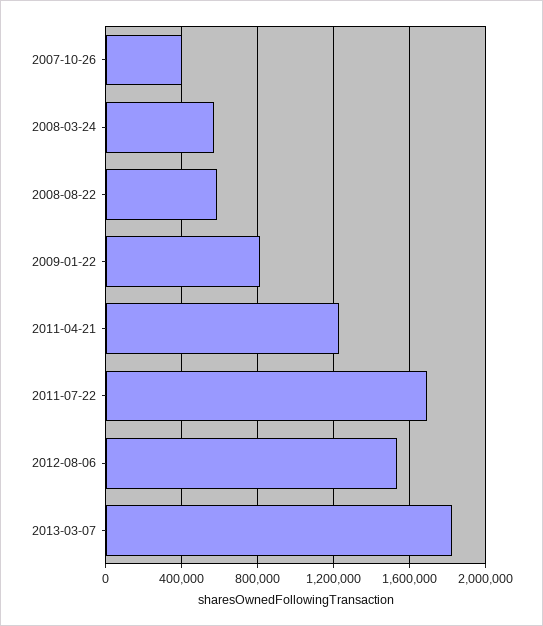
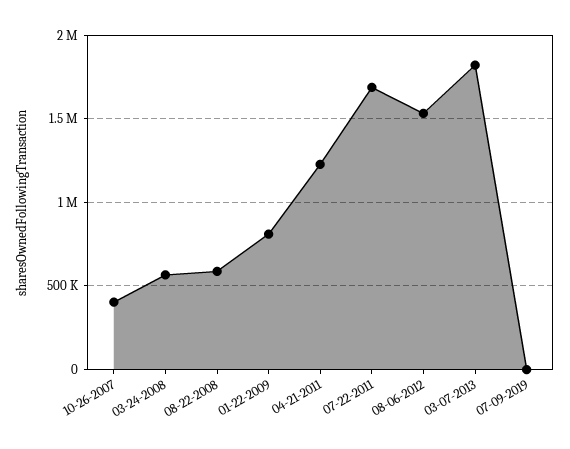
07-09-2019: none -> 0

